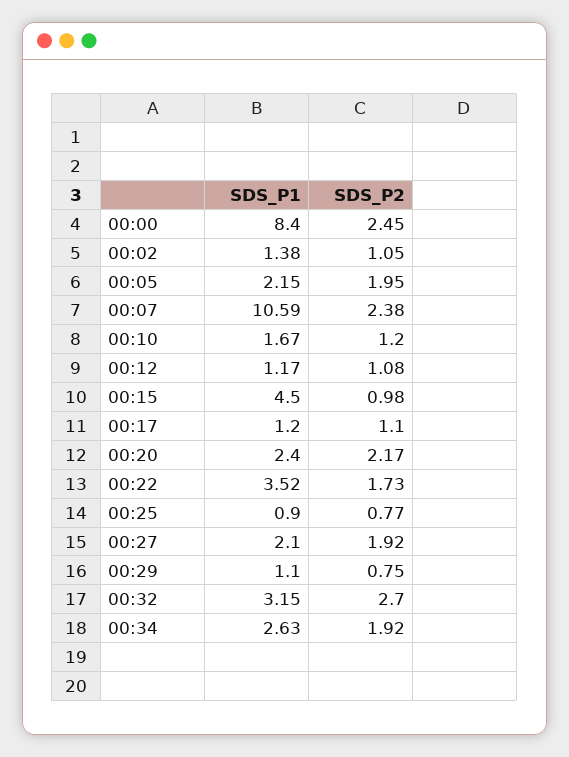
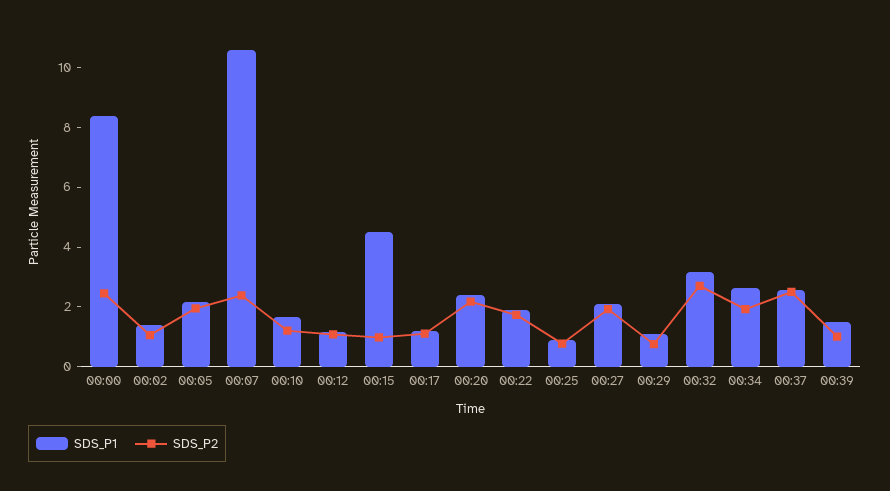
SDS_P1, 00:22: 3.52 -> 2
SDS_P1, 00:37: none -> 2.5
SDS_P2, 00:37: none -> 2.5
SDS_P1, 00:39: none -> 1.5
SDS_P2, 00:39: none -> 1

